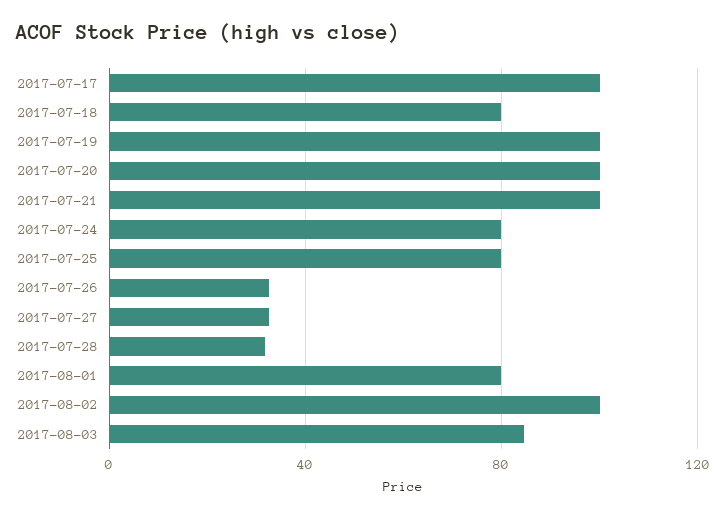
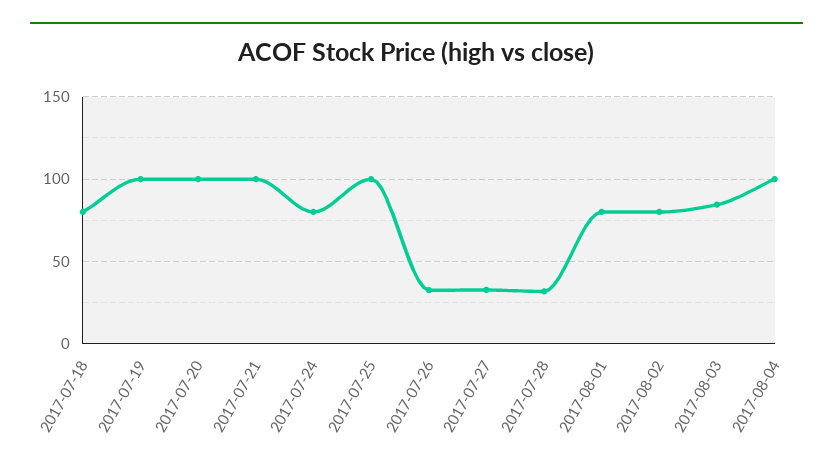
2017-07-17: 100 -> none
2017-07-25: 80 -> 100
2017-08-02: 100 -> 80
2017-08-04: none -> 100

